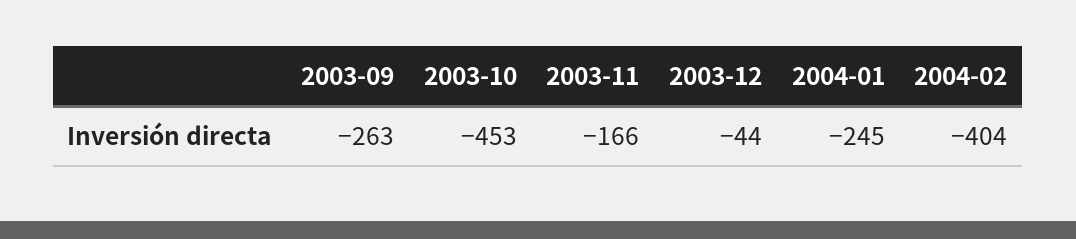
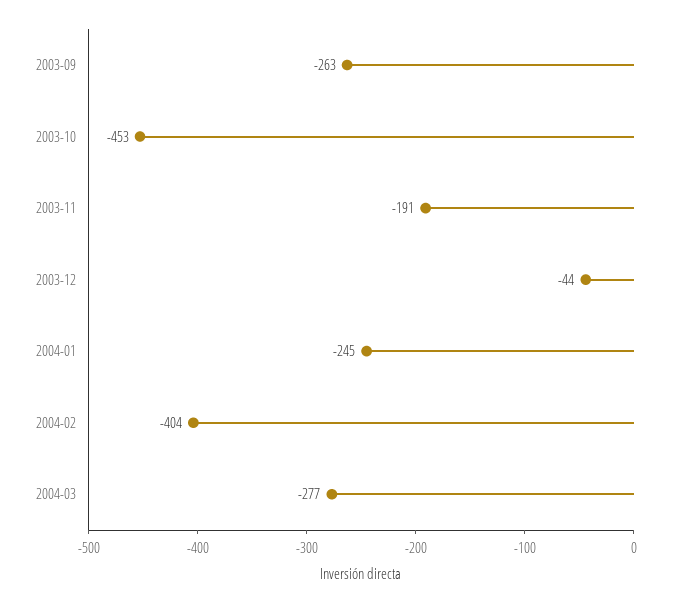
2003-11: -166 -> -191
2004-03: none -> -277

